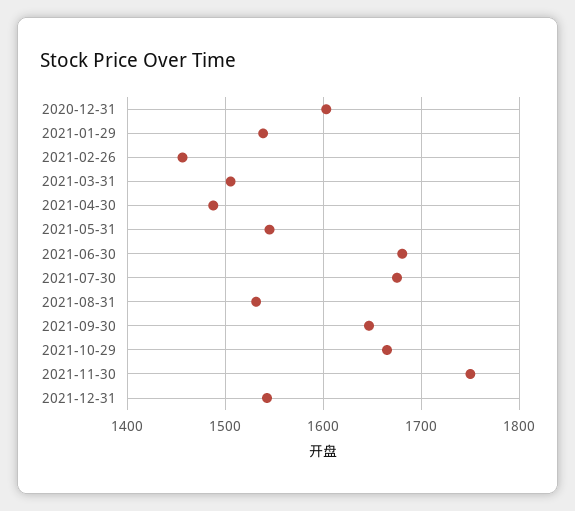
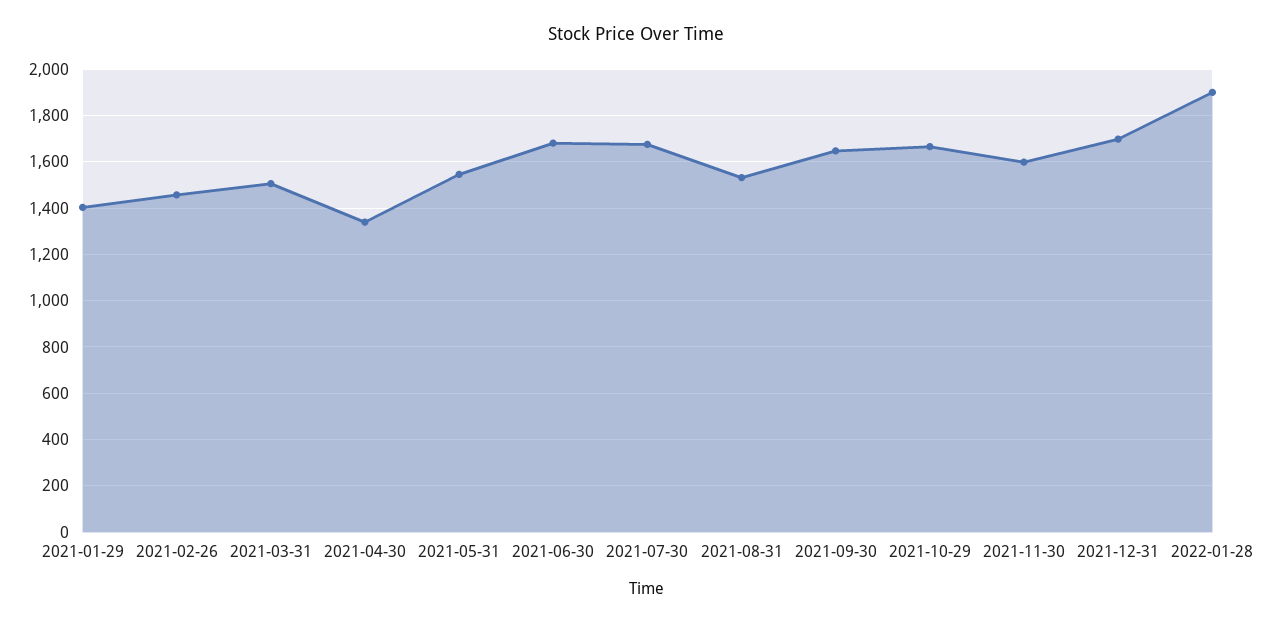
2020-12-31: 1600 -> none
2021-01-29: 1540 -> 1400
2021-04-30: 1490 -> 1350
2021-11-30: 1750 -> 1600
2021-12-31: 1540 -> 1700
2022-01-28: none -> 1900

